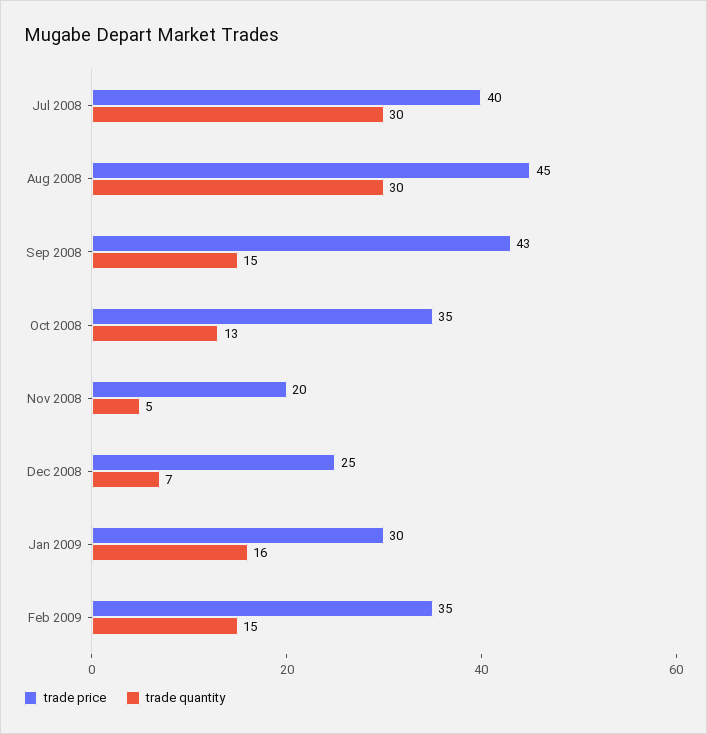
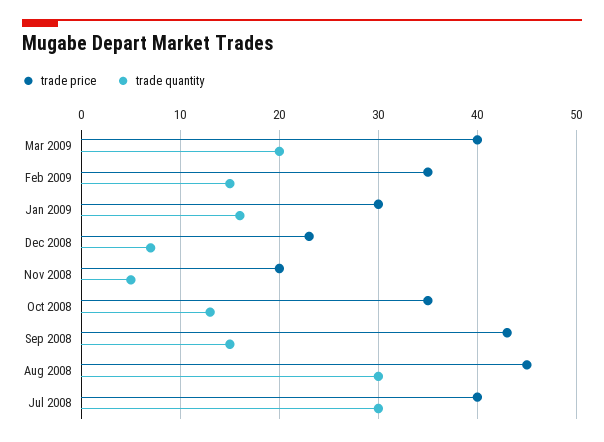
trade price, Dec 2008: 25 -> 23
trade price, Mar 2009: none -> 40
trade quantity, Mar 2009: none -> 20

